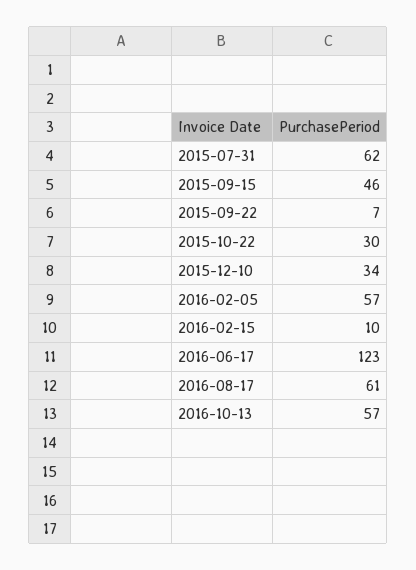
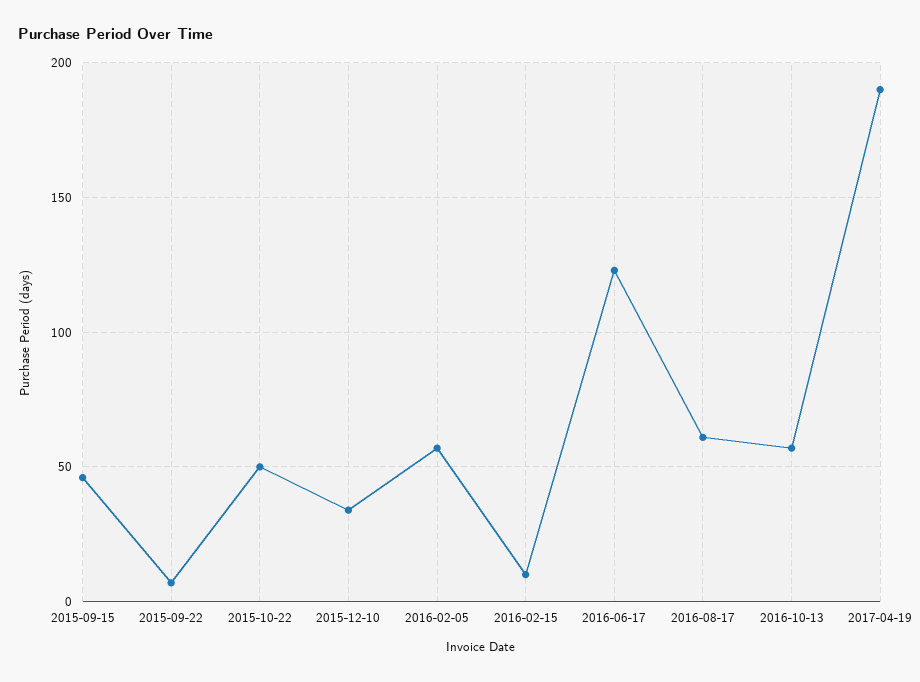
2015-07-31: 62 -> none
2015-10-22: 30 -> 50
2017-04-19: none -> 190

